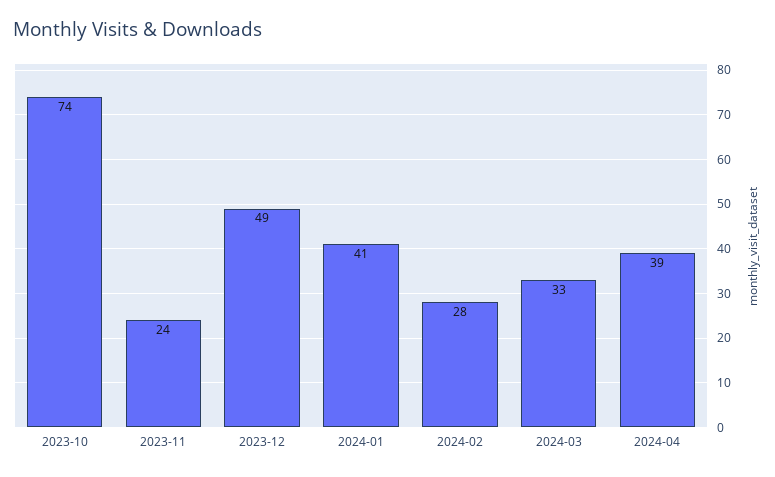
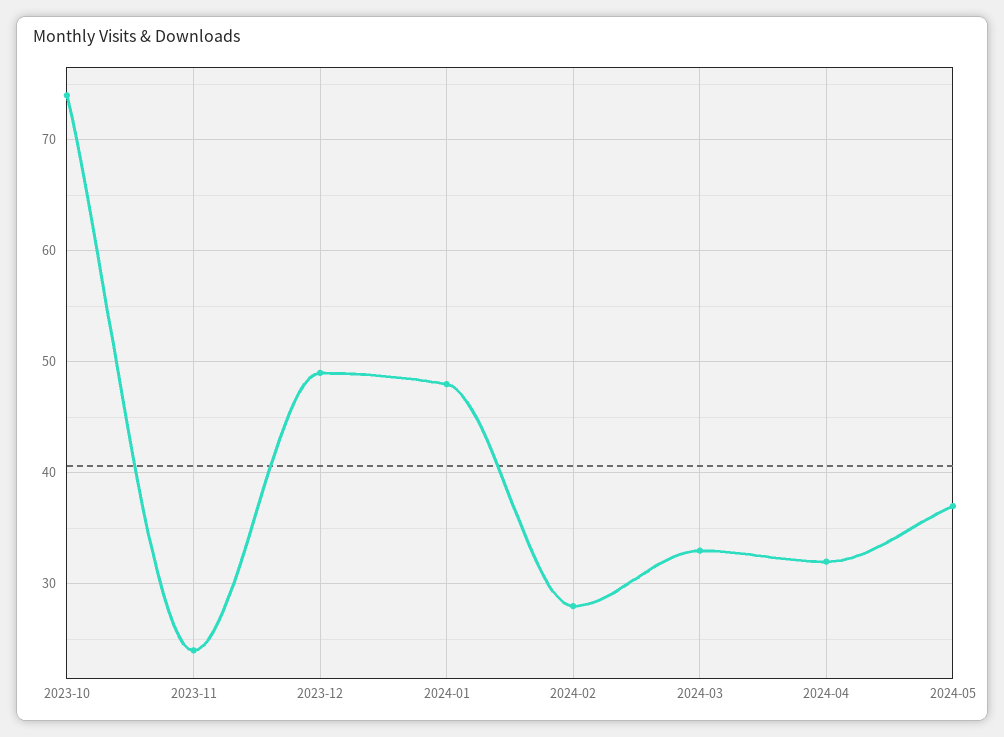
2024-01: 41 -> 48
2024-04: 39 -> 32
2024-05: none -> 37

